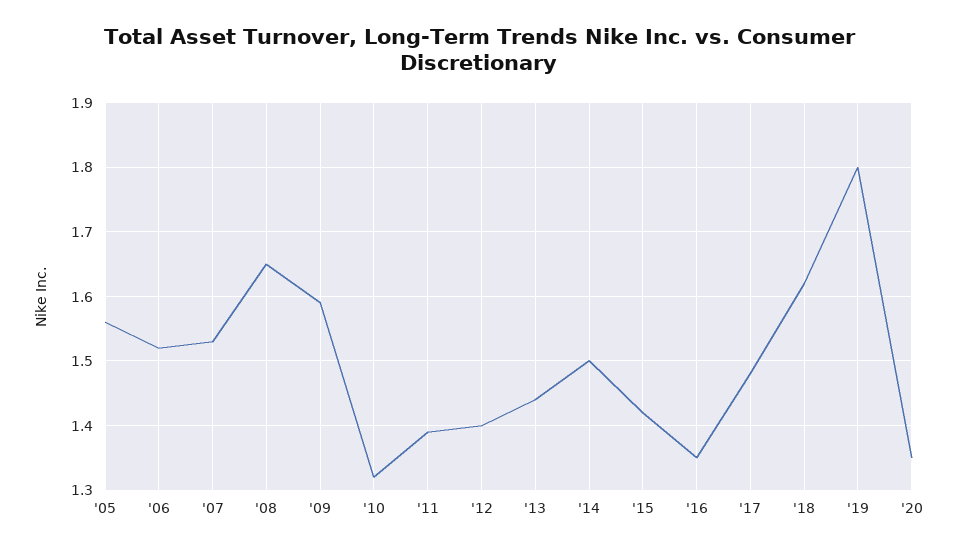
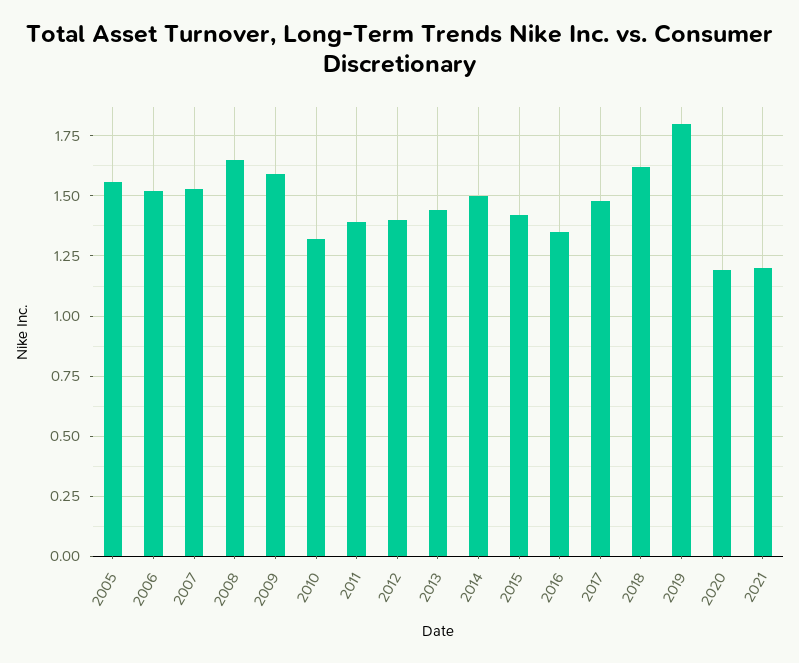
'20: 1.35 -> 1.2
2021: none -> 1.2

